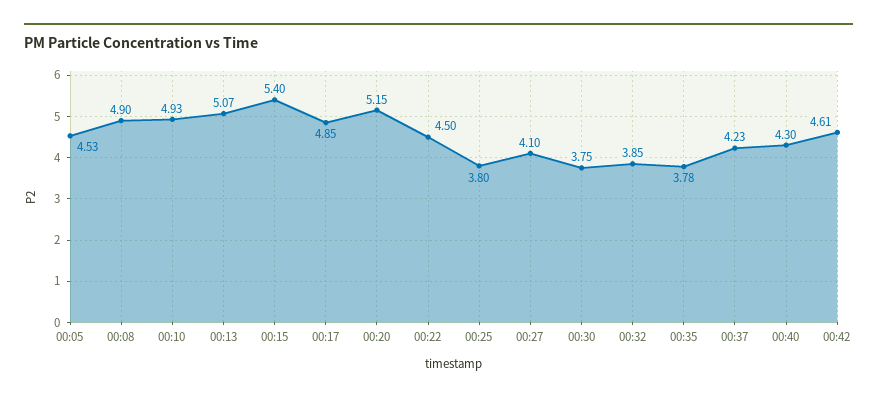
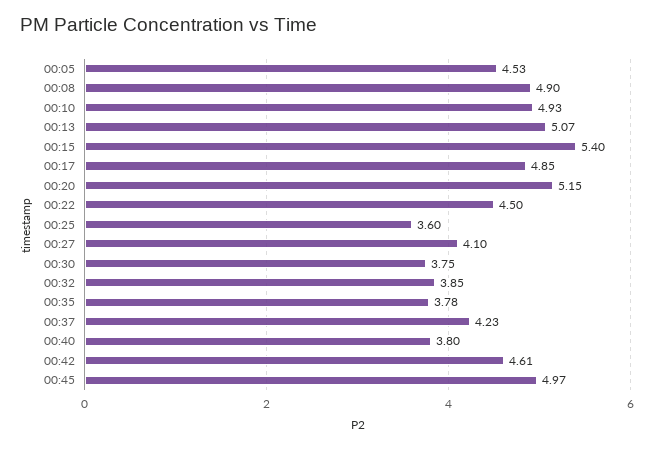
00:25: 3.8 -> 3.6
00:40: 4.3 -> 3.8
00:45: none -> 4.97

